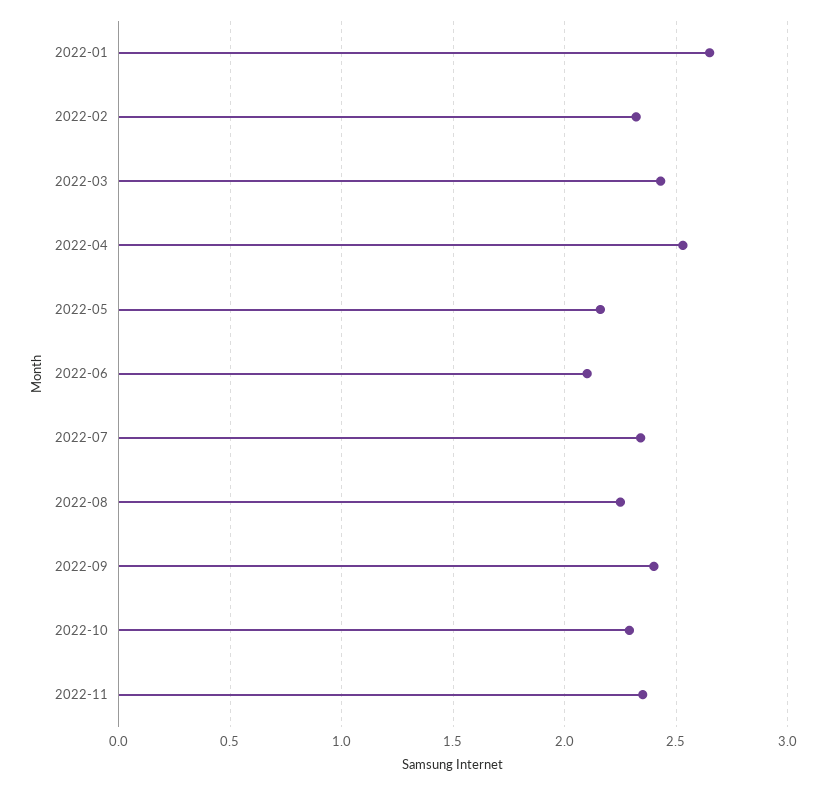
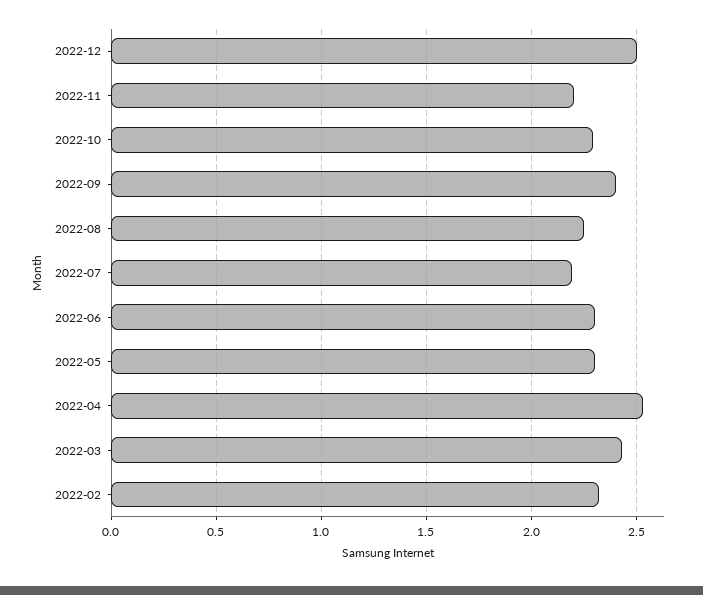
2022-01: 2.65 -> none
2022-05: 2.15 -> 2.3
2022-06: 2.1 -> 2.3
2022-07: 2.35 -> 2.2
2022-11: 2.35 -> 2.2
2022-12: none -> 2.5

